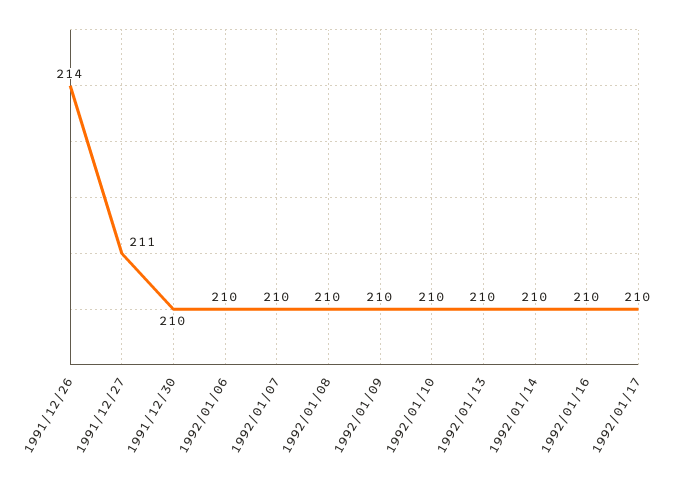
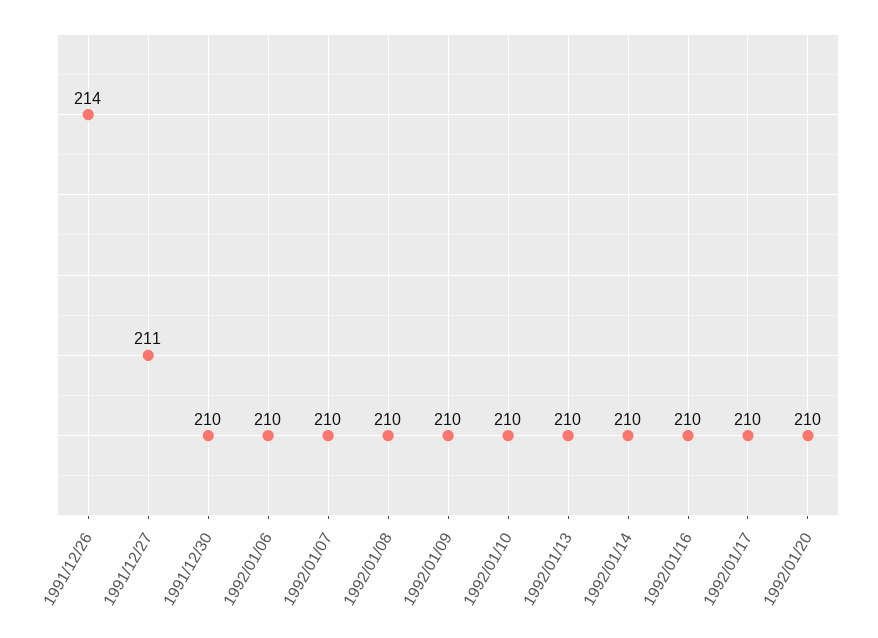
1992/01/20: none -> 210

